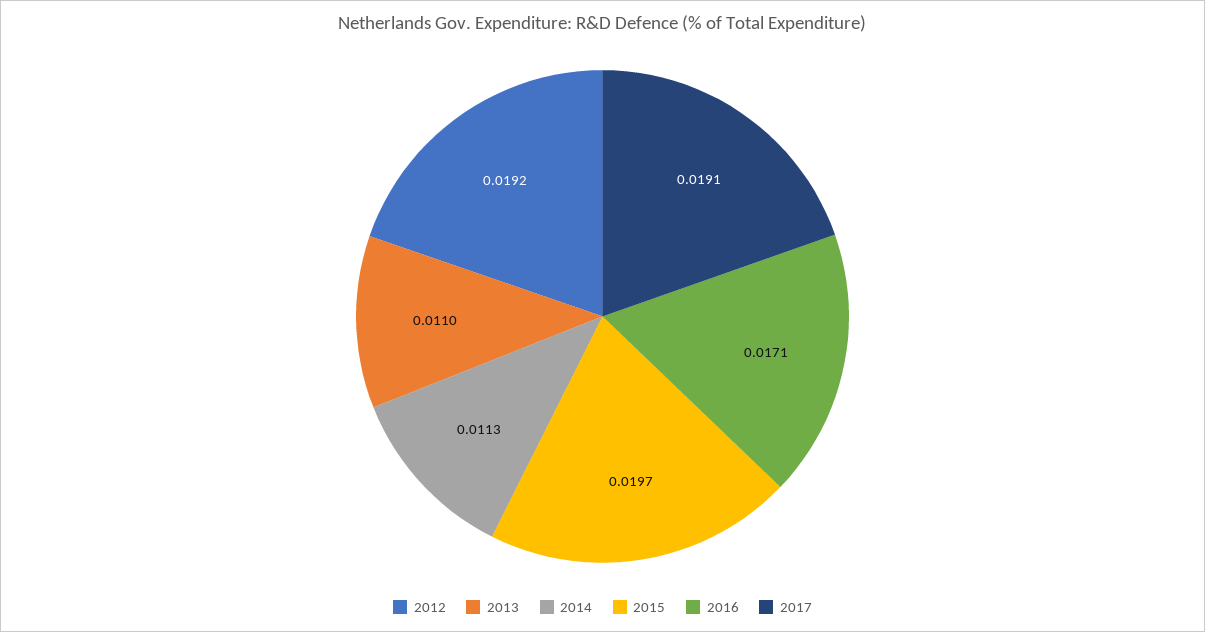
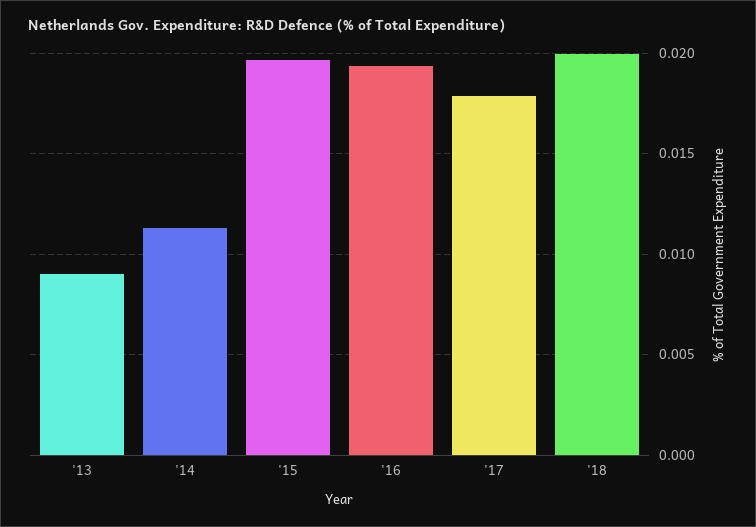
2012: 0.0192 -> none
2013: 0.011 -> 0.009
2016: 0.0171 -> 0.0195
2017: 0.0191 -> 0.018
'18: none -> 0.02

